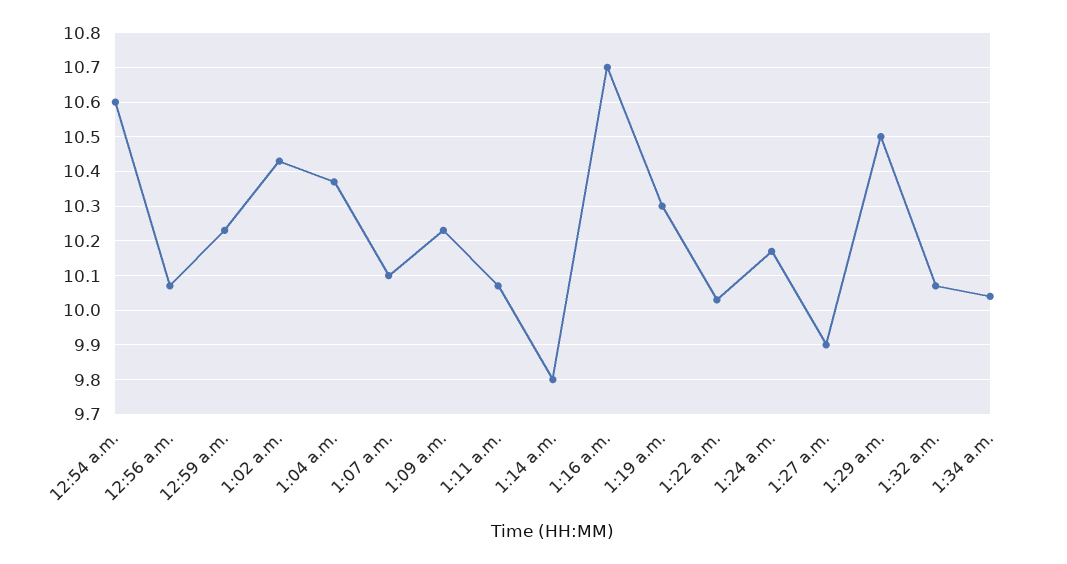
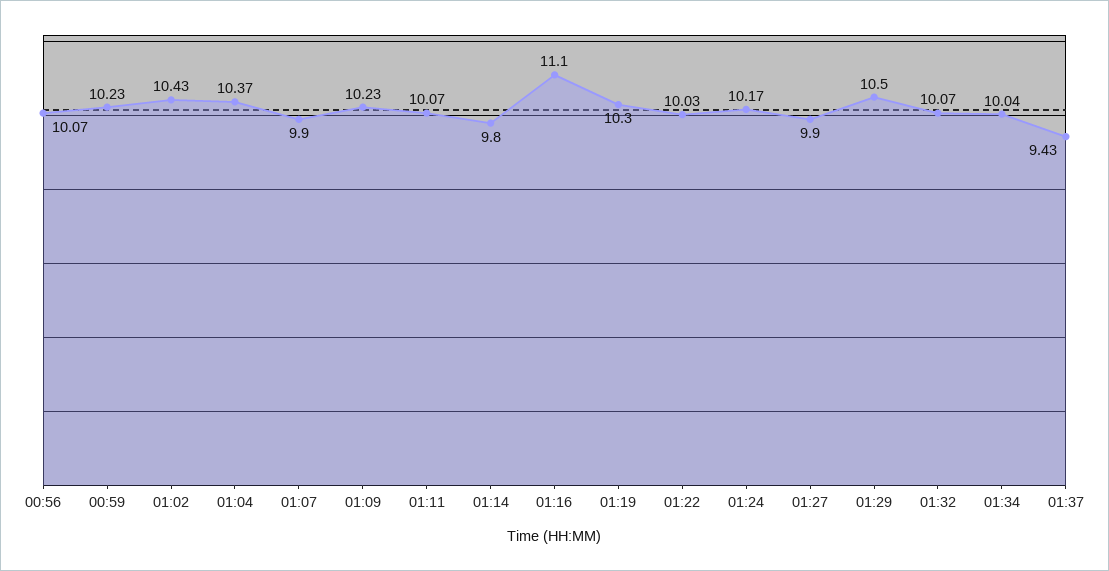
12:54 a.m.: 10.6 -> none
1:07 a.m.: 10.1 -> 9.9
1:16 a.m.: 10.7 -> 11.1
01:37: none -> 9.43

